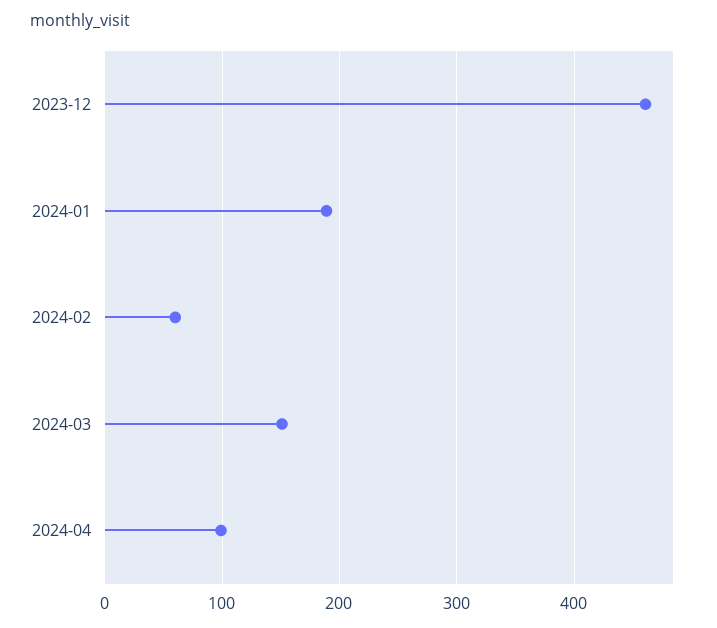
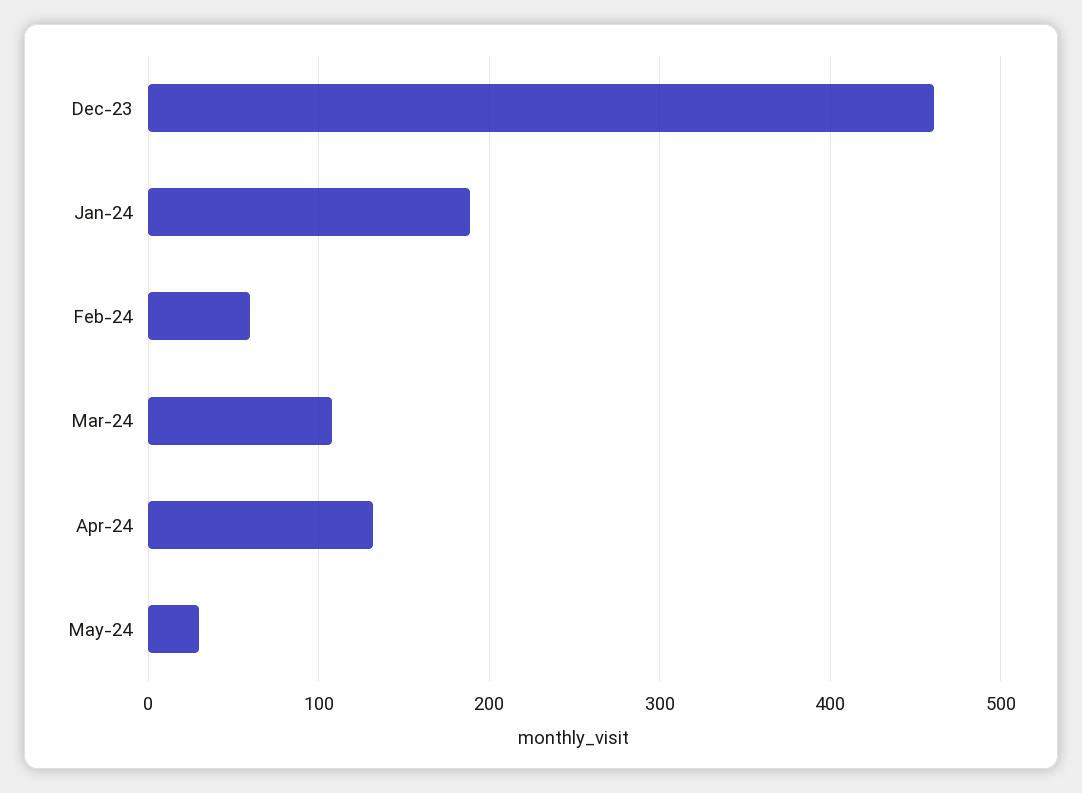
2024-03: 150 -> 110
2024-04: 100 -> 130
May-24: none -> 30

